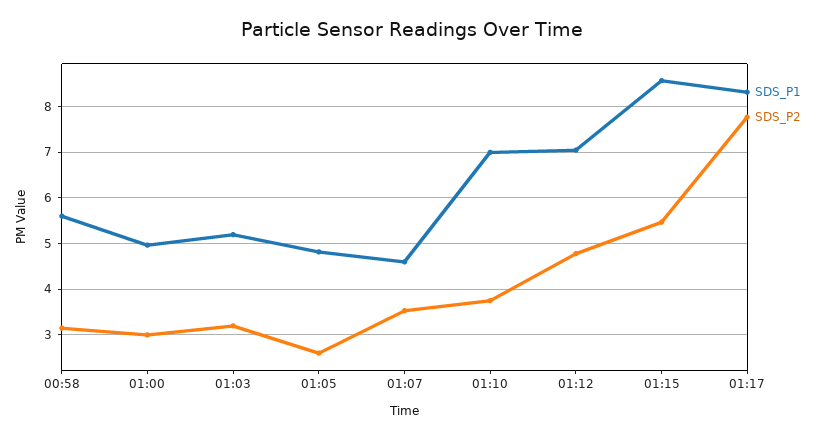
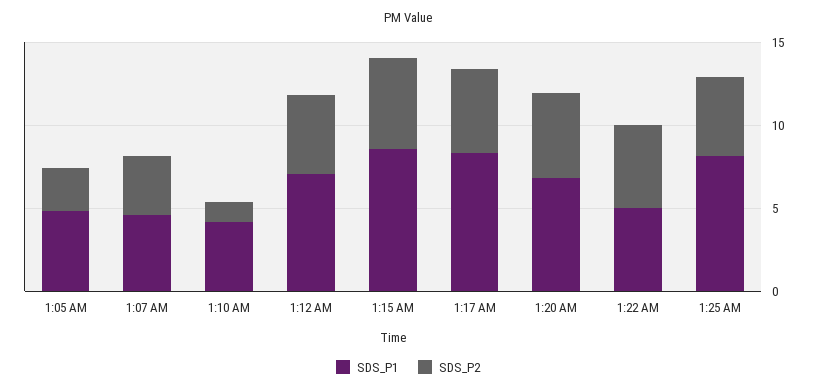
SDS_P1, 00:58: 5.6 -> none
SDS_P2, 00:58: 3.2 -> none
SDS_P1, 01:00: 5 -> none
SDS_P2, 01:00: 3 -> none
SDS_P1, 01:03: 5.2 -> none
SDS_P2, 01:03: 3.2 -> none
SDS_P1, 01:10: 7 -> 4
SDS_P2, 01:10: 3.8 -> 1
SDS_P2, 01:17: 7.8 -> 5
SDS_P1, 1:20 AM: none -> 7
SDS_P2, 1:20 AM: none -> 5
SDS_P1, 1:22 AM: none -> 5
SDS_P2, 1:22 AM: none -> 5
SDS_P1, 1:25 AM: none -> 8
SDS_P2, 1:25 AM: none -> 5

